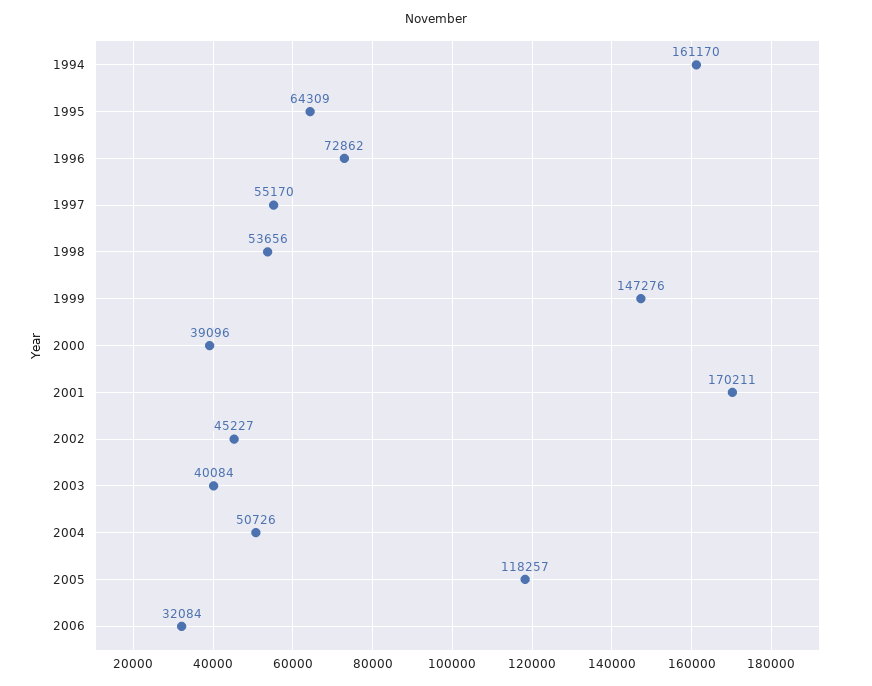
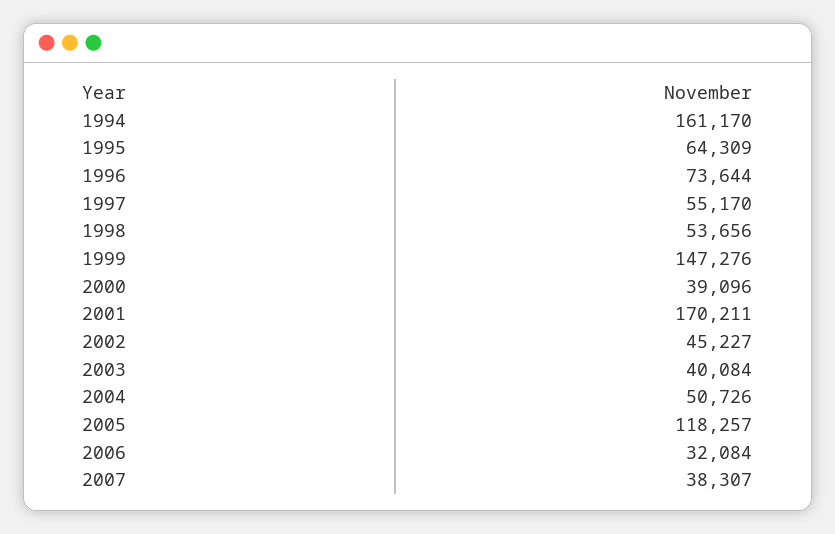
1996: 72862 -> 73644
2007: none -> 38307

